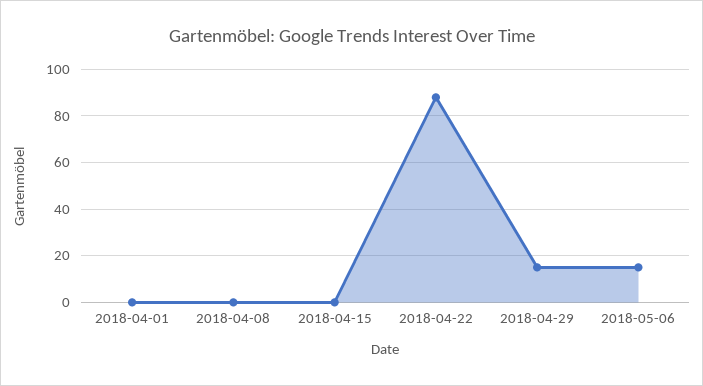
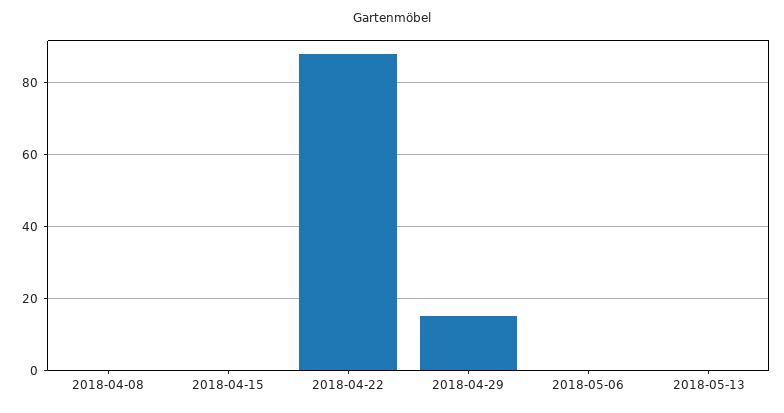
2018-04-01: 0 -> none
2018-05-06: 15 -> 0
2018-05-13: none -> 0

